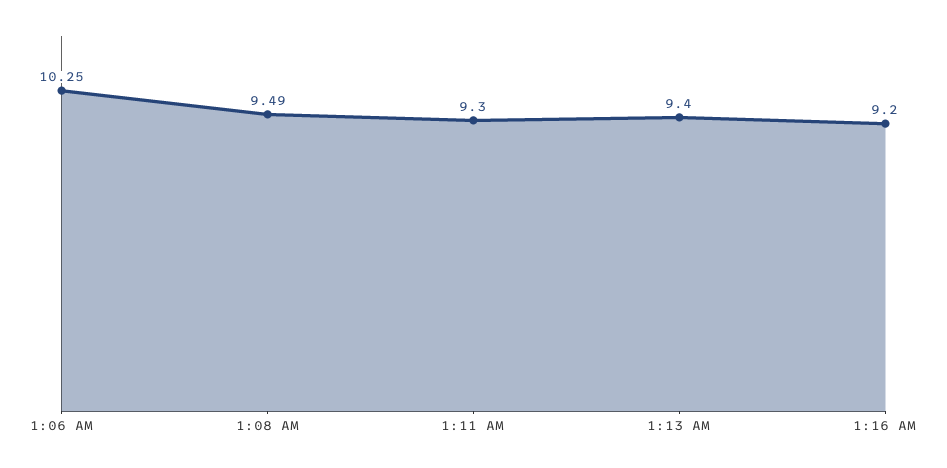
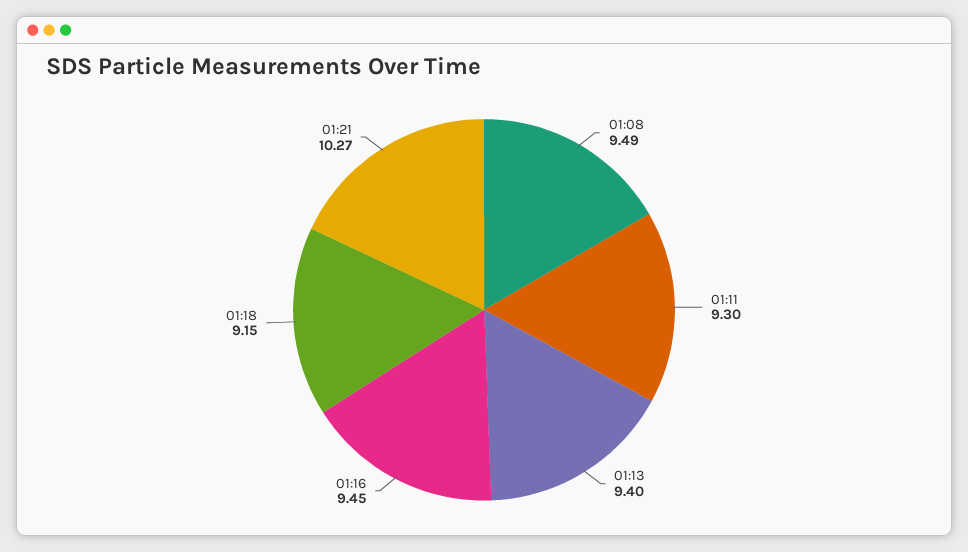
1:06 AM: 10.25 -> none
1:16 AM: 9.2 -> 9.45
01:18: none -> 9.15
01:21: none -> 10.27

